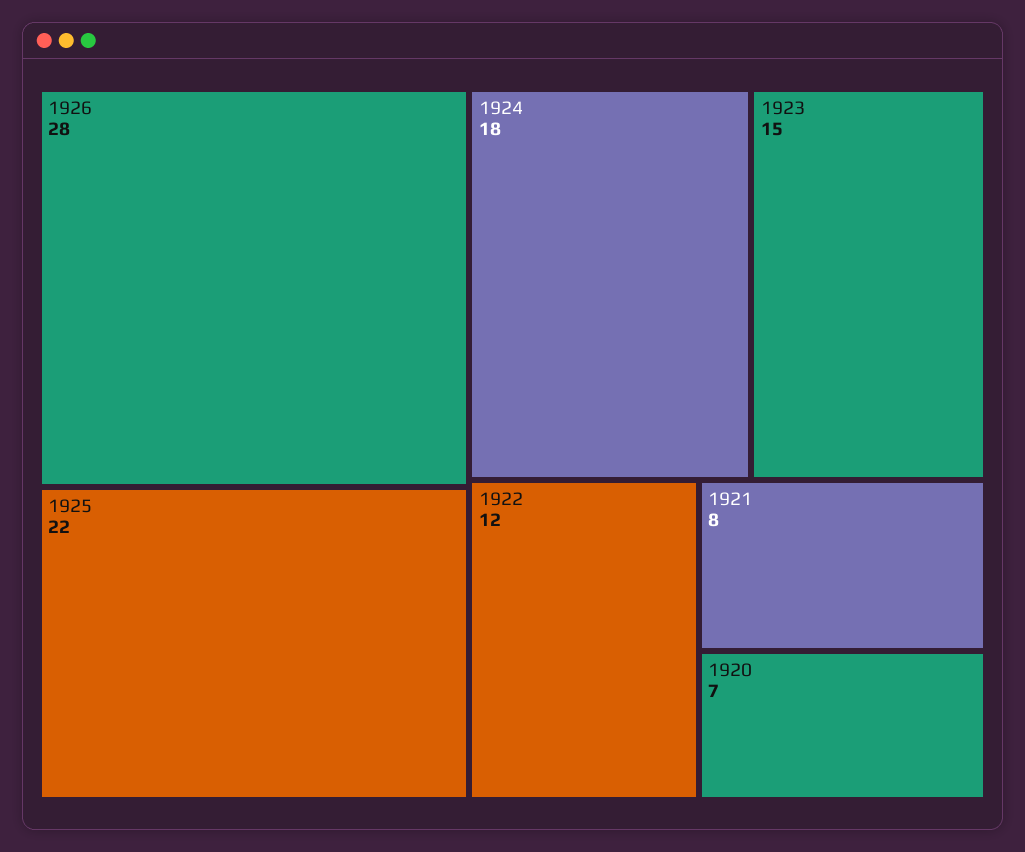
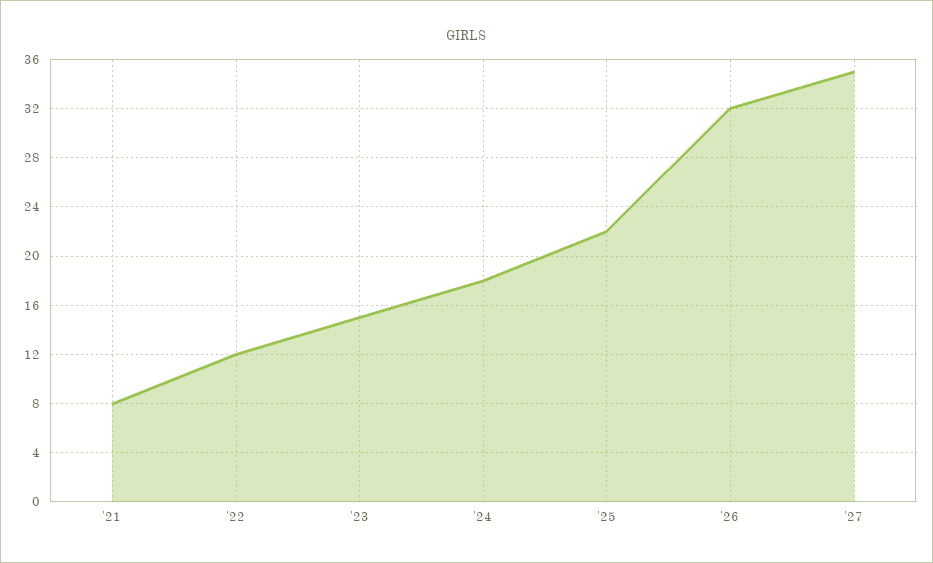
1926: 28 -> 32
1920: 7 -> none
'27: none -> 35

